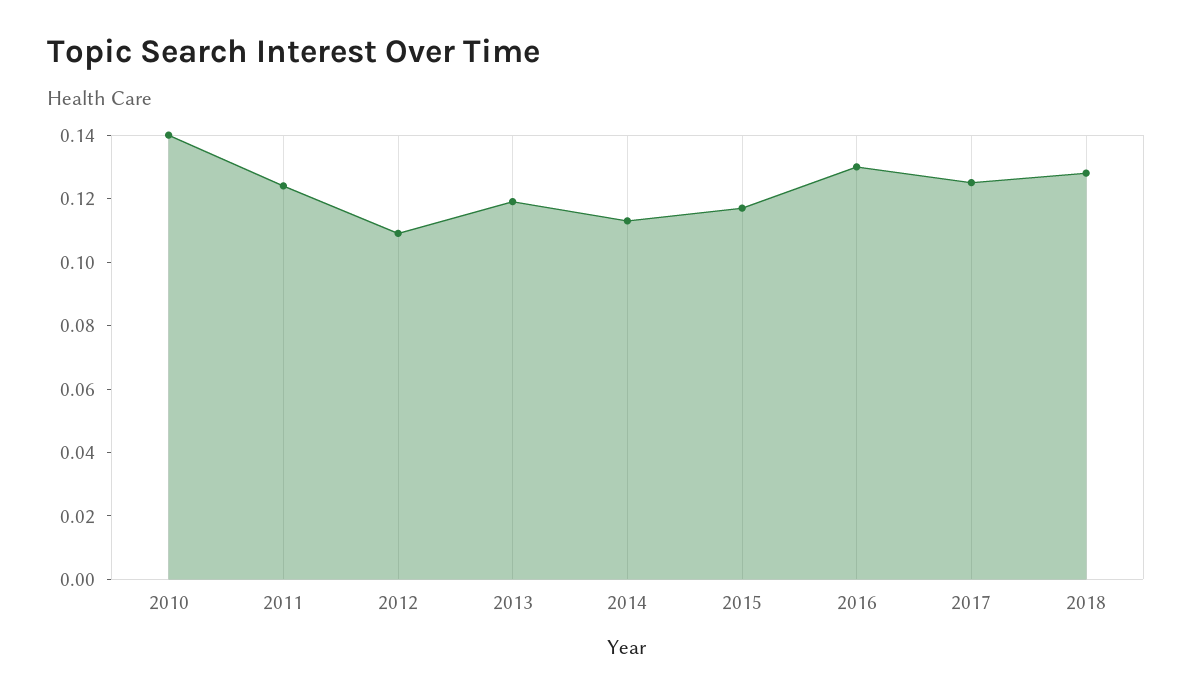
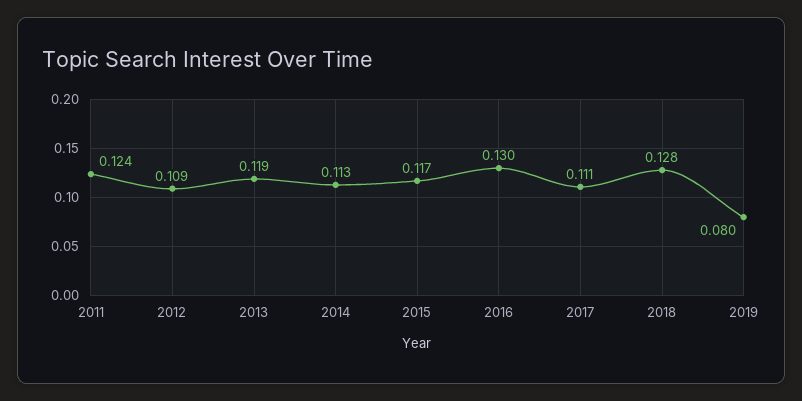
2010: 0.14 -> none
2017: 0.125 -> 0.111
2019: none -> 0.08

